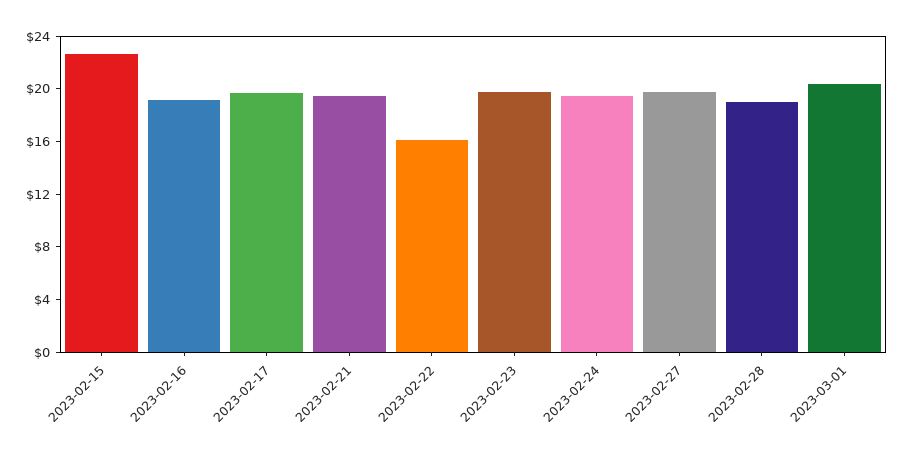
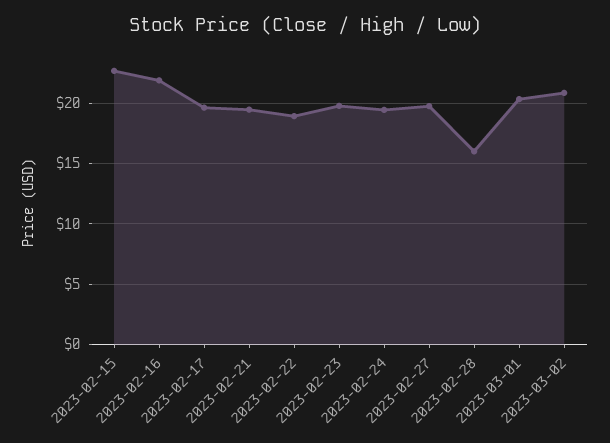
2023-02-16: 19 -> 22
2023-02-22: 16 -> 19
2023-02-28: 19 -> 16
2023-03-02: none -> 21

